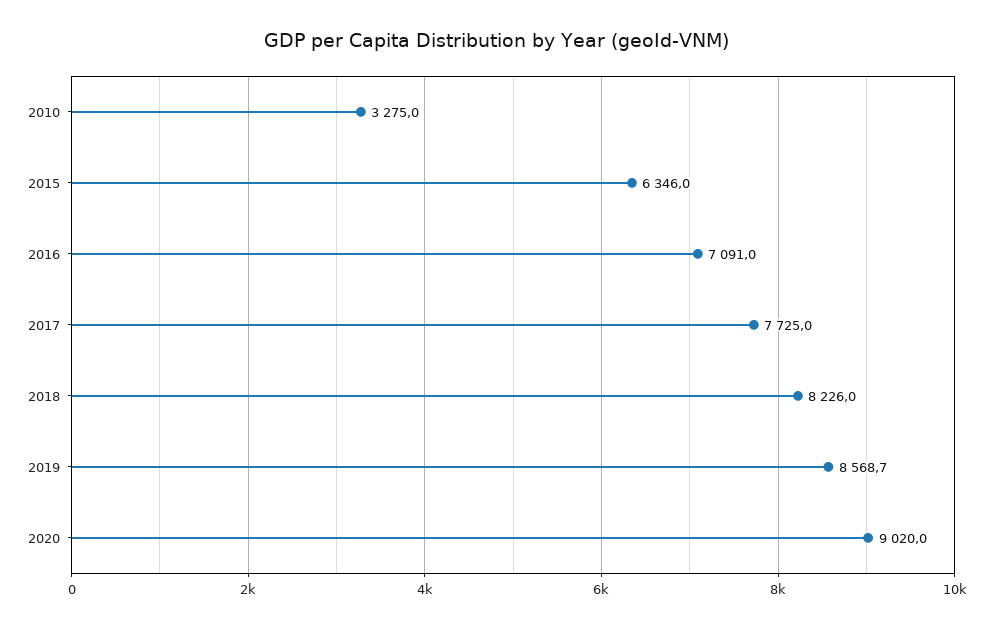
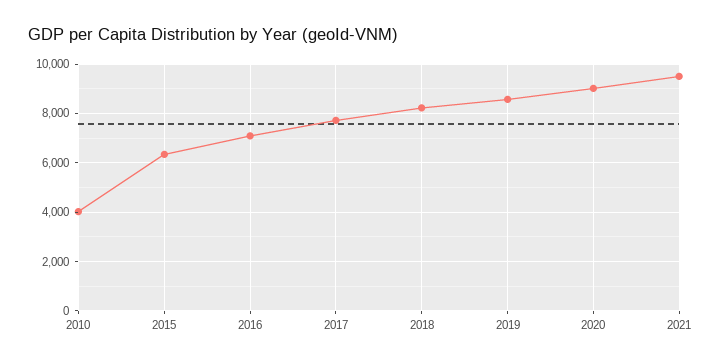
2010: 3275 -> 4000
2021: none -> 9500

